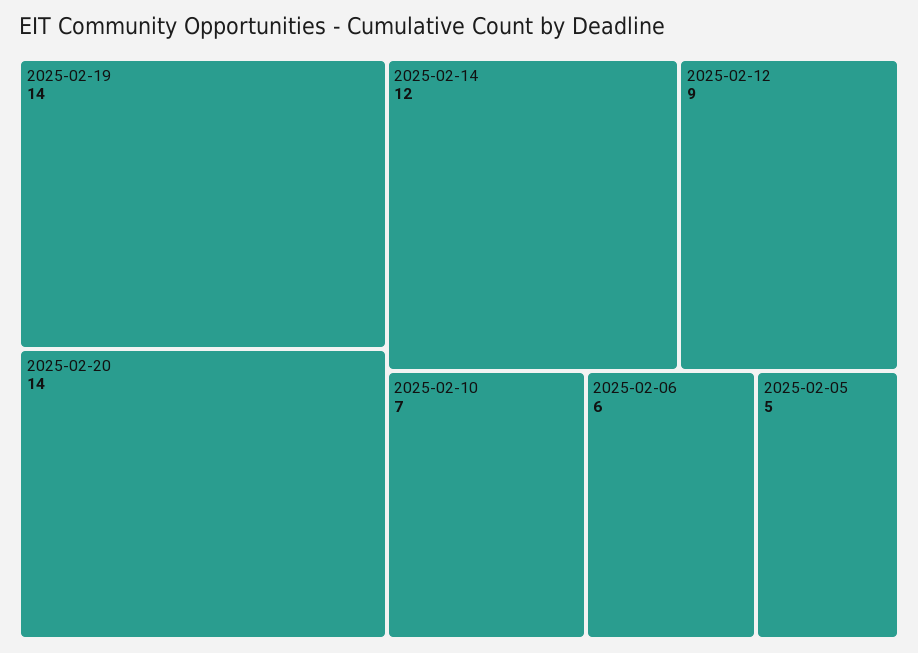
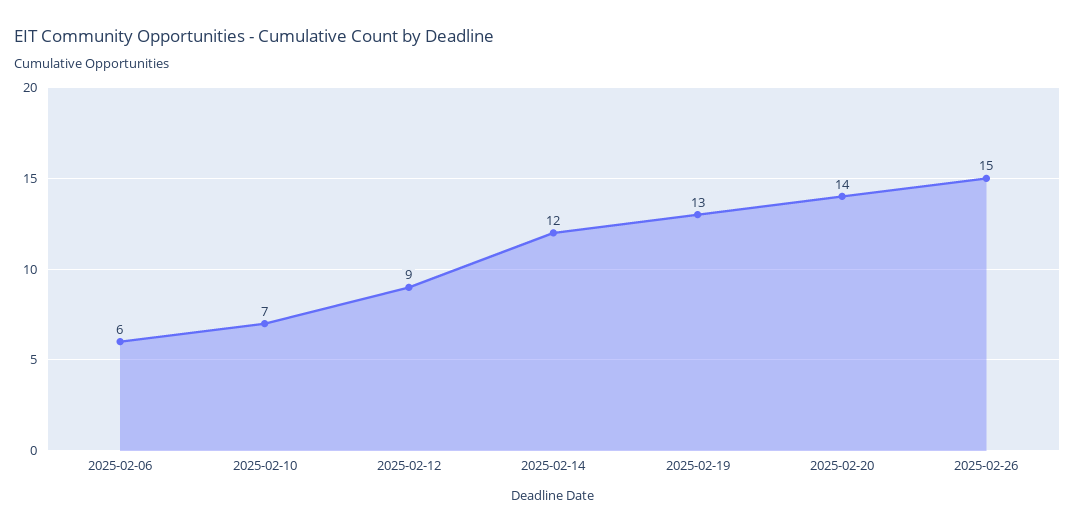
2025-02-19: 14 -> 13
2025-02-05: 5 -> none
2025-02-26: none -> 15

